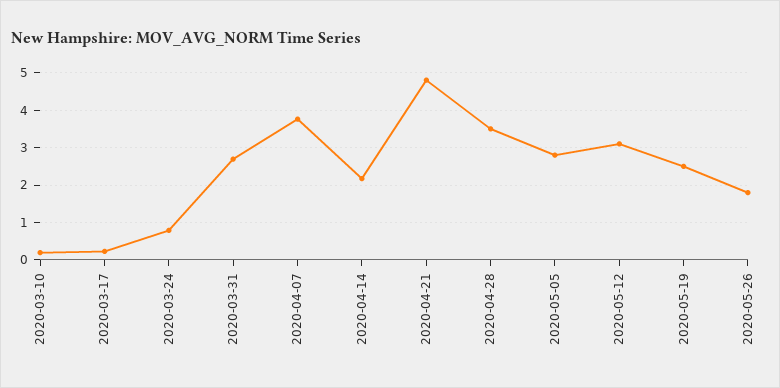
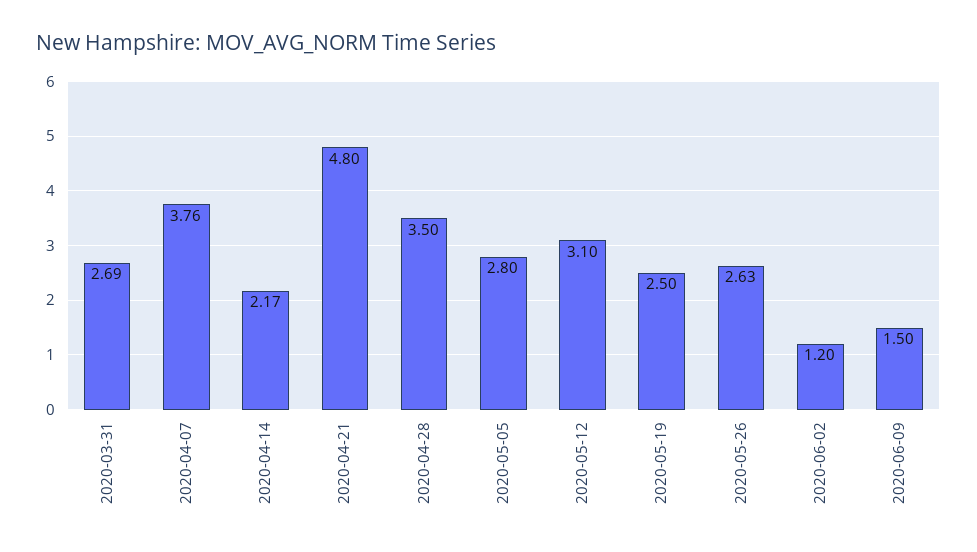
2020-03-10: 0.2 -> none
2020-03-17: 0.2 -> none
2020-03-24: 0.8 -> none
2020-05-26: 1.8 -> 2.63
2020-06-02: none -> 1.2
2020-06-09: none -> 1.5

